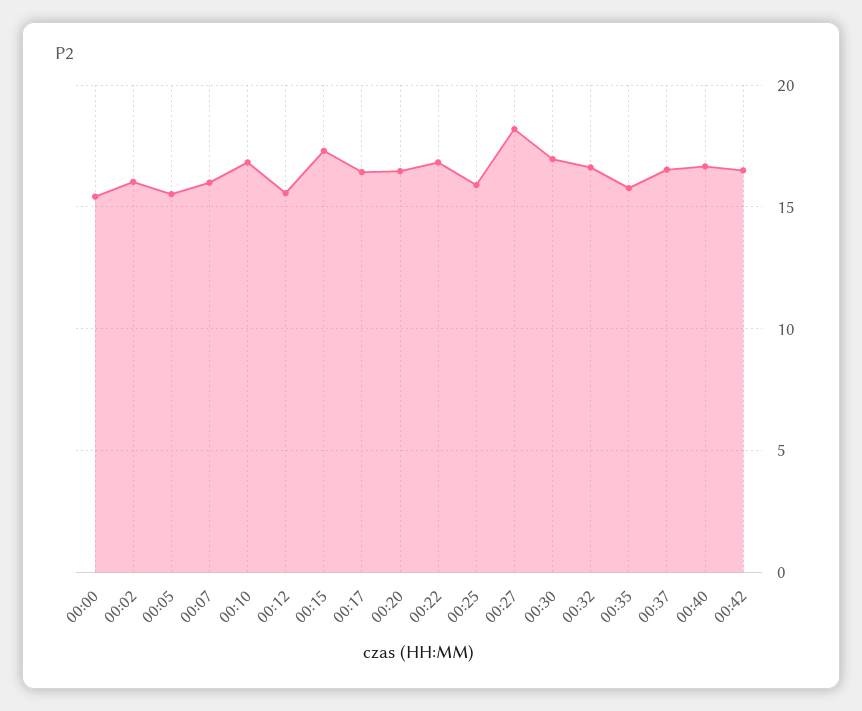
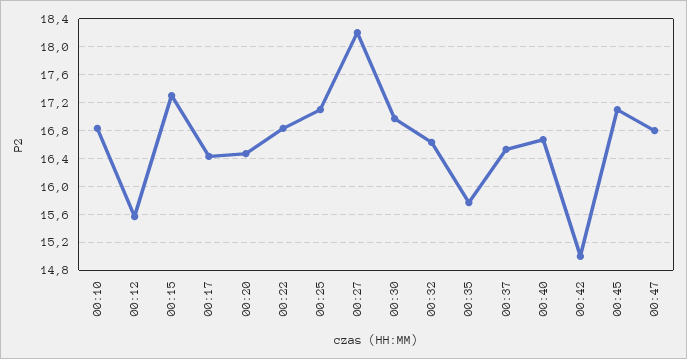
00:00: 15.5 -> none
00:02: 16 -> none
00:05: 15.5 -> none
00:07: 16 -> none
00:25: 16 -> 17.1
00:42: 16.5 -> 15
00:45: none -> 17.1
00:47: none -> 16.8

